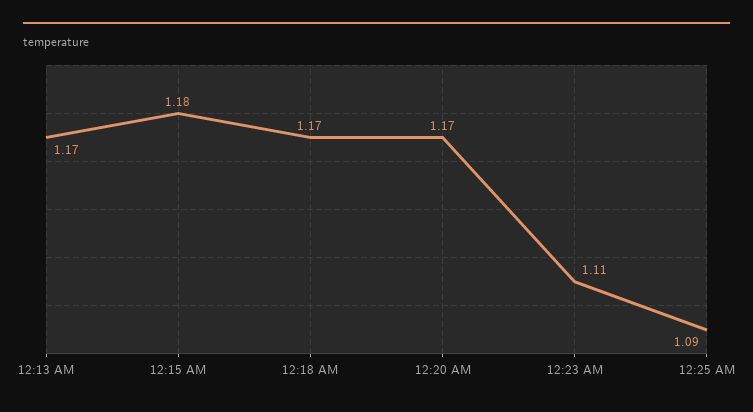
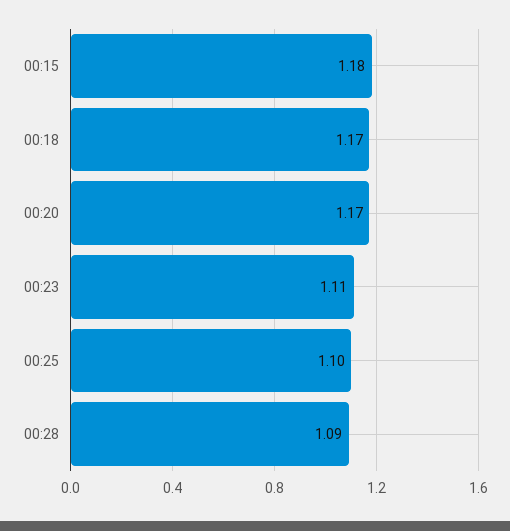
12:13 AM: 1.17 -> none
12:25 AM: 1.09 -> 1.1
00:28: none -> 1.09

